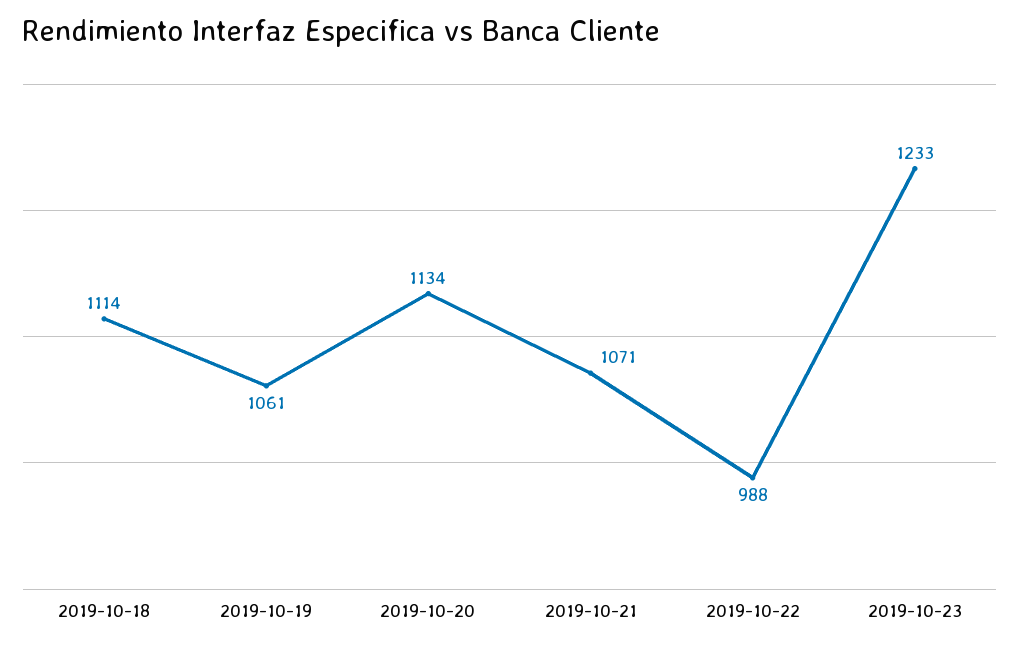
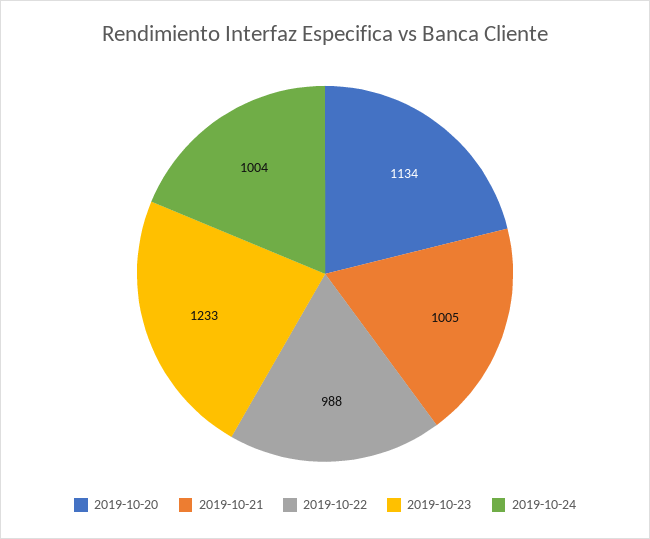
2019-10-18: 1114 -> none
2019-10-19: 1061 -> none
2019-10-21: 1071 -> 1005
2019-10-24: none -> 1004

